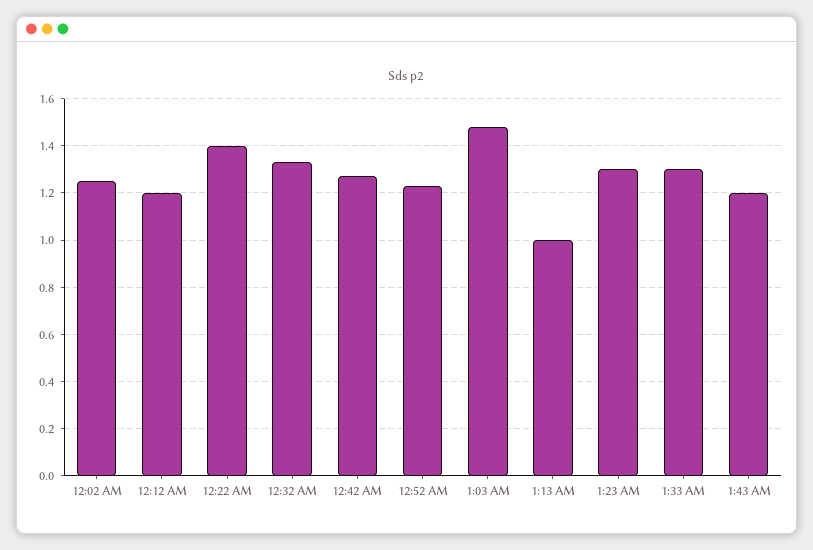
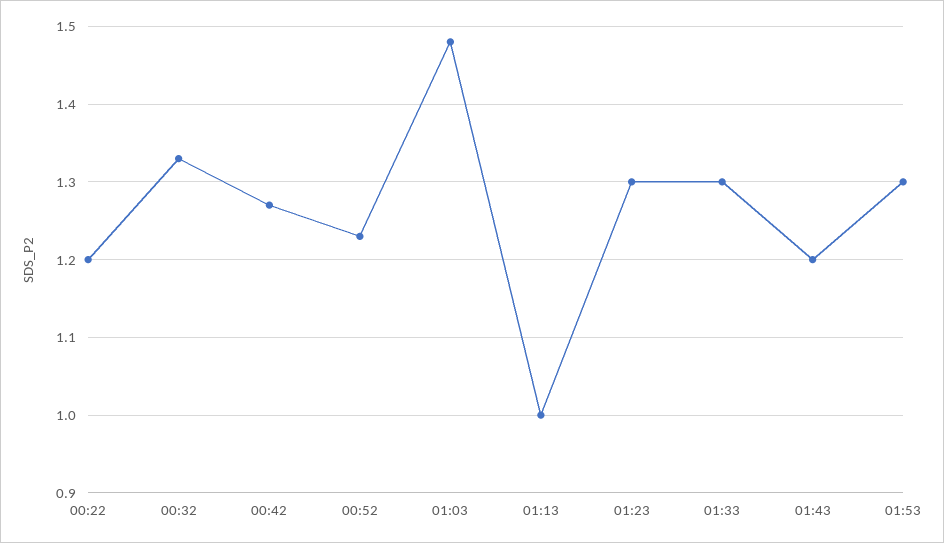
12:02 AM: 1.25 -> none
12:12 AM: 1.2 -> none
12:22 AM: 1.4 -> 1.2
01:53: none -> 1.3

